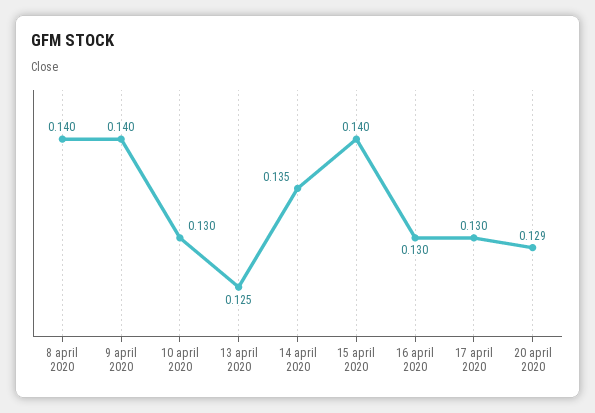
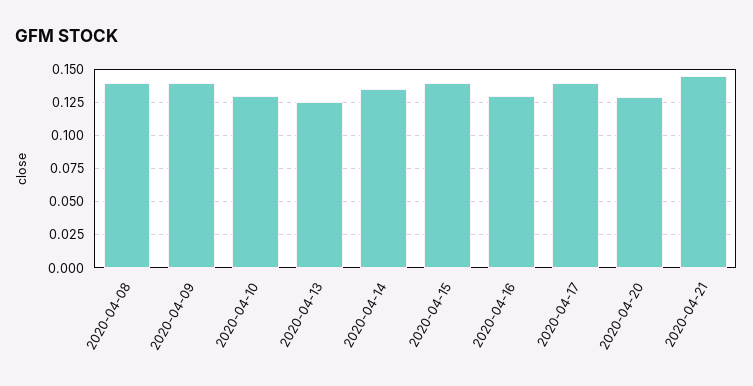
17 april 2020: 0.13 -> 0.14
2020-04-21: none -> 0.145

